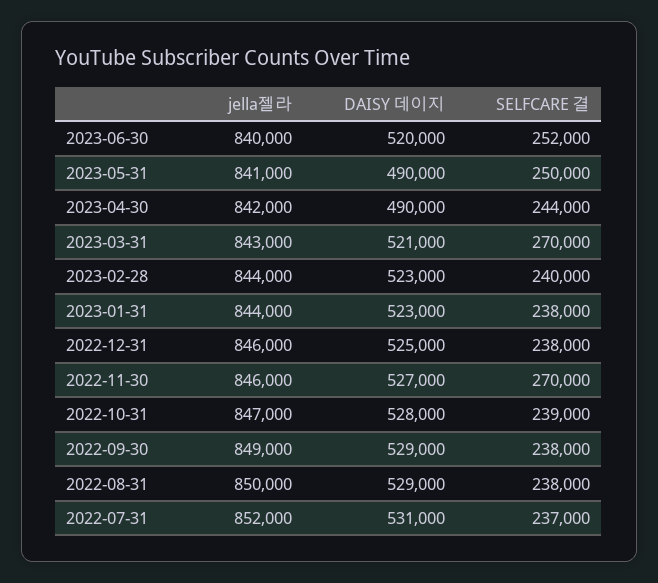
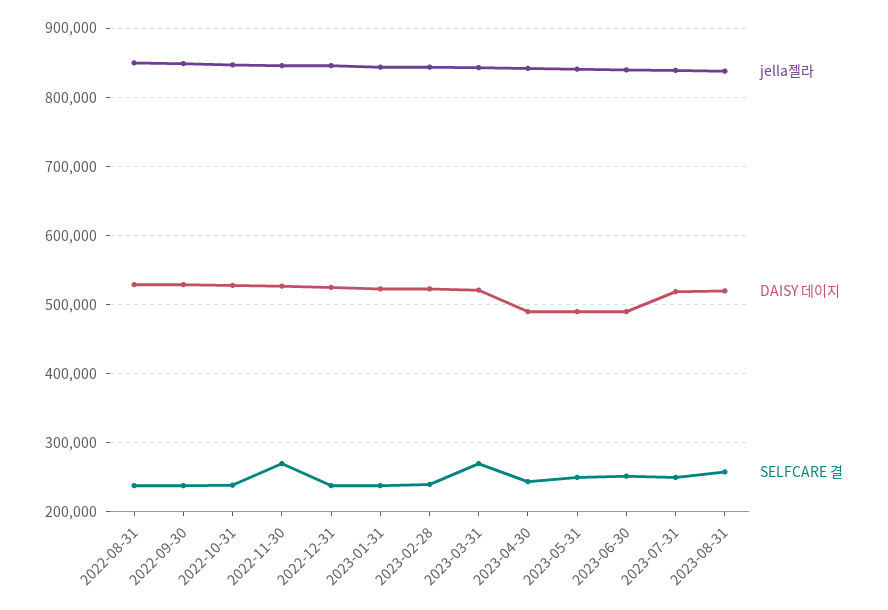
DAISY 데이지, 2023-06-30: 520000 -> 490000
jella젤라, 2022-07-31: 852000 -> none
DAISY 데이지, 2022-07-31: 531000 -> none
SELFCARE 결, 2022-07-31: 237000 -> none
jella젤라, 2023-07-31: none -> 840000
DAISY 데이지, 2023-07-31: none -> 520000
SELFCARE 결, 2023-07-31: none -> 250000
jella젤라, 2023-08-31: none -> 840000
DAISY 데이지, 2023-08-31: none -> 520000
SELFCARE 결, 2023-08-31: none -> 260000

